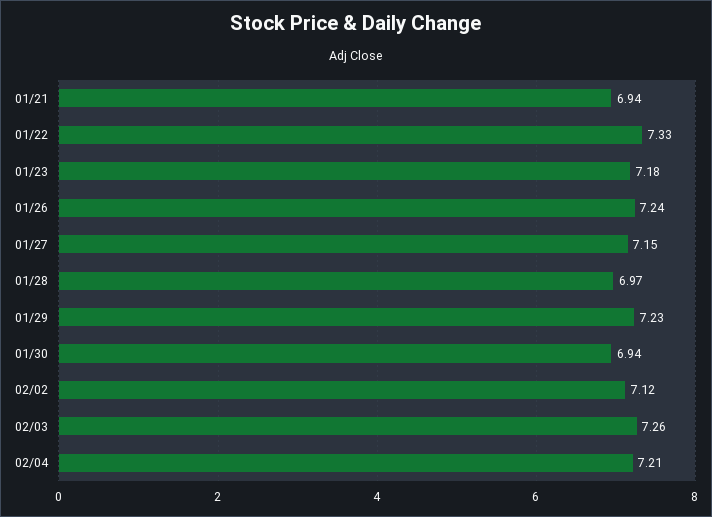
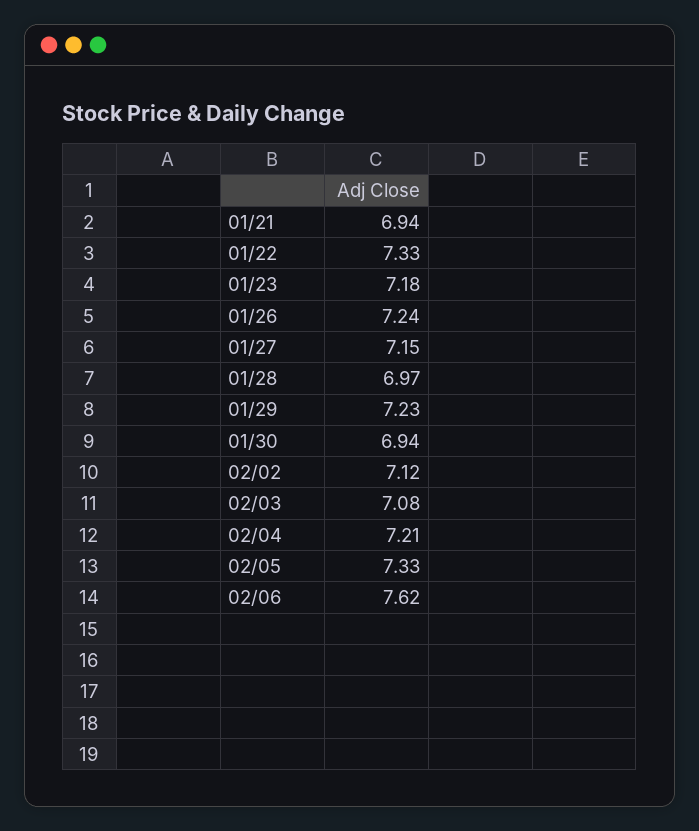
02/03: 7.26 -> 7.08
02/05: none -> 7.33
02/06: none -> 7.62

